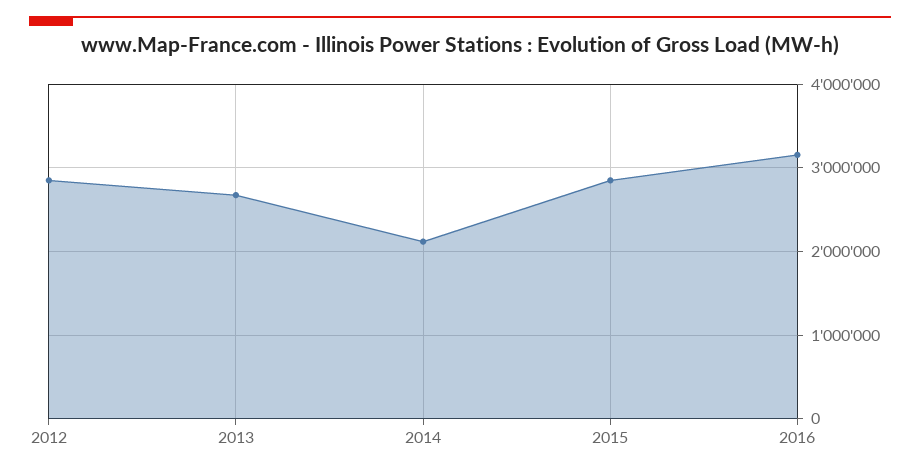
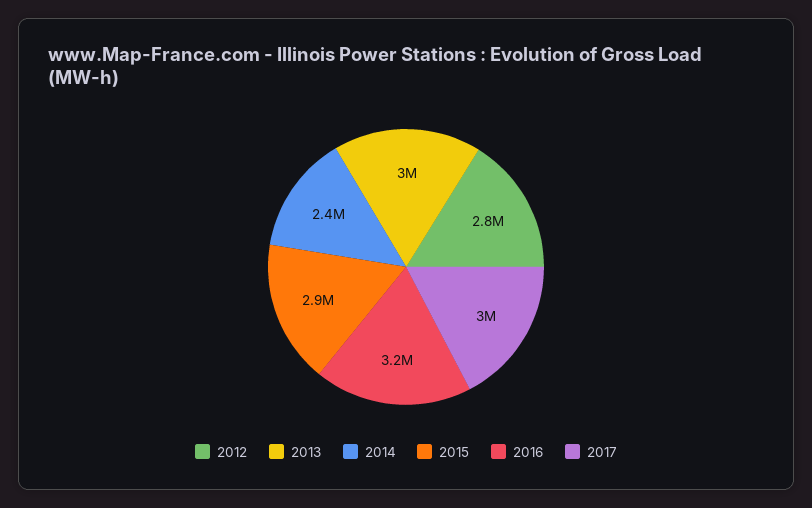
2013: 2700000 -> 3000000
2014: 2100000 -> 2400000
2017: none -> 3000000

